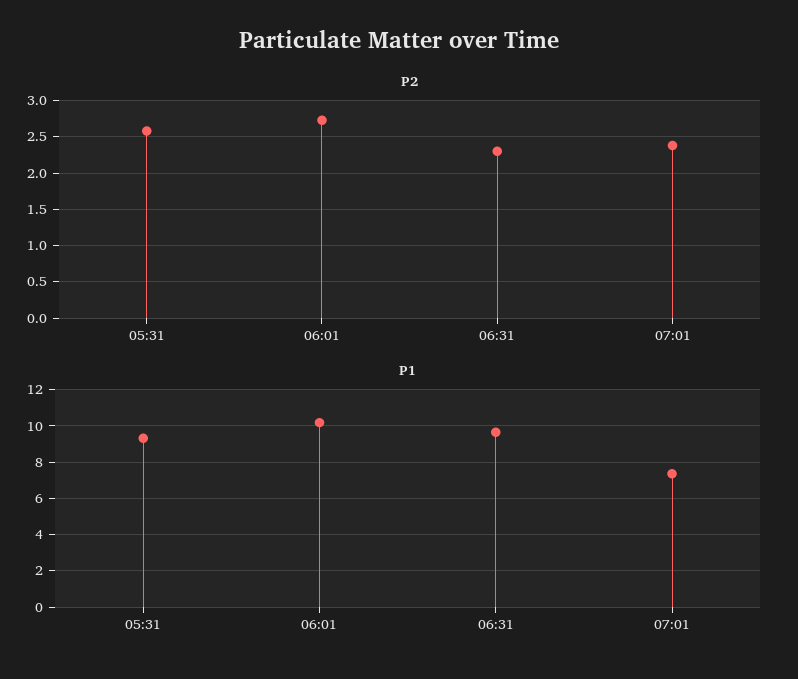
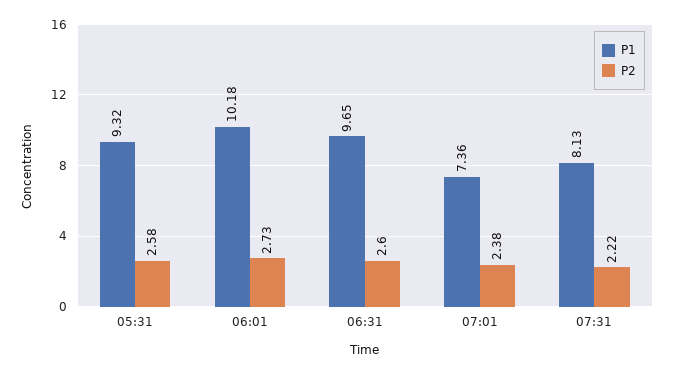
P2, 06:31: 2.3 -> 2.6
P1, 07:31: none -> 8.13
P2, 07:31: none -> 2.22

